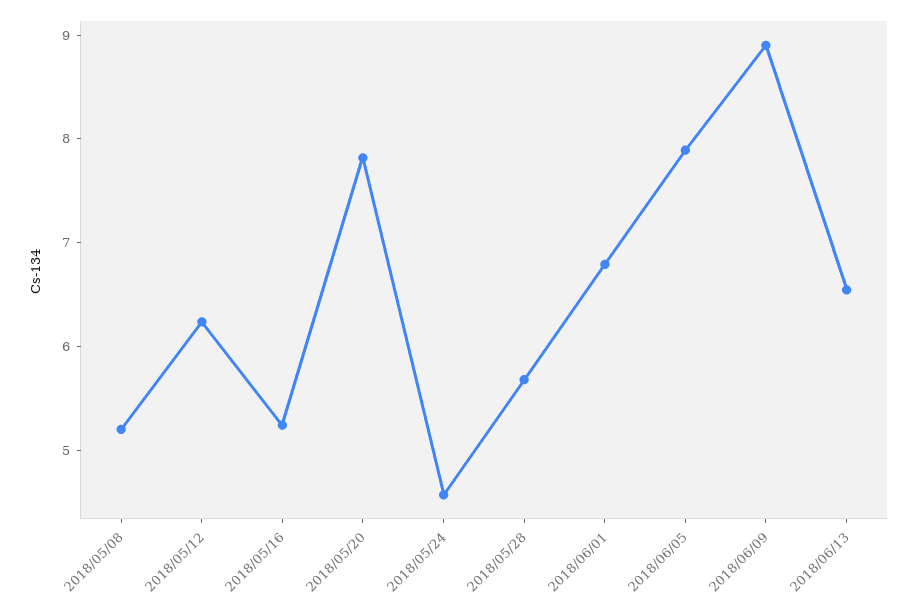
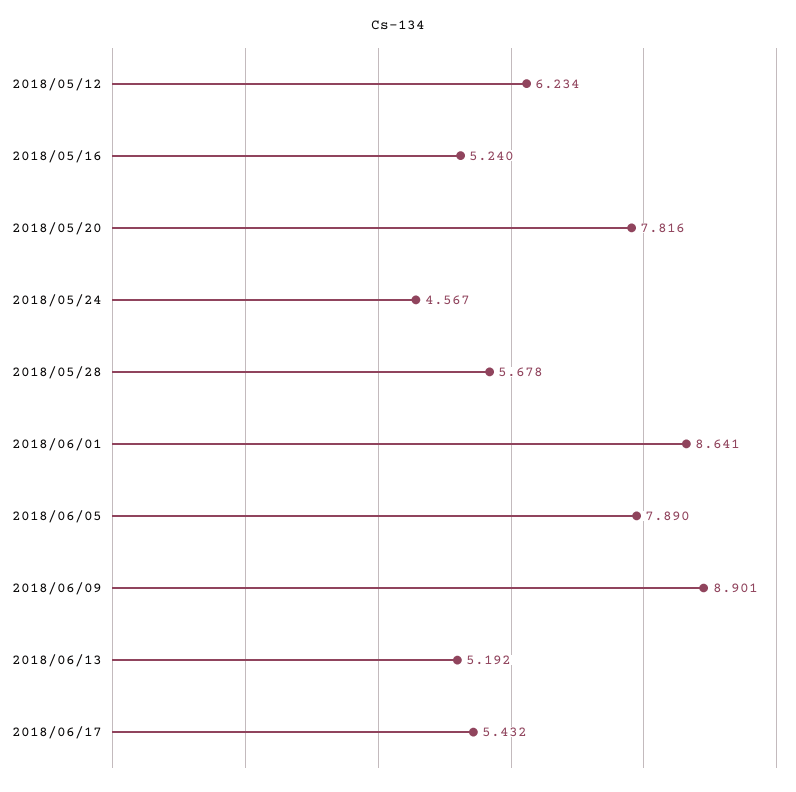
2018/05/08: 5.2 -> none
2018/06/01: 6.8 -> 8.641
2018/06/13: 6.6 -> 5.192
2018/06/17: none -> 5.432

